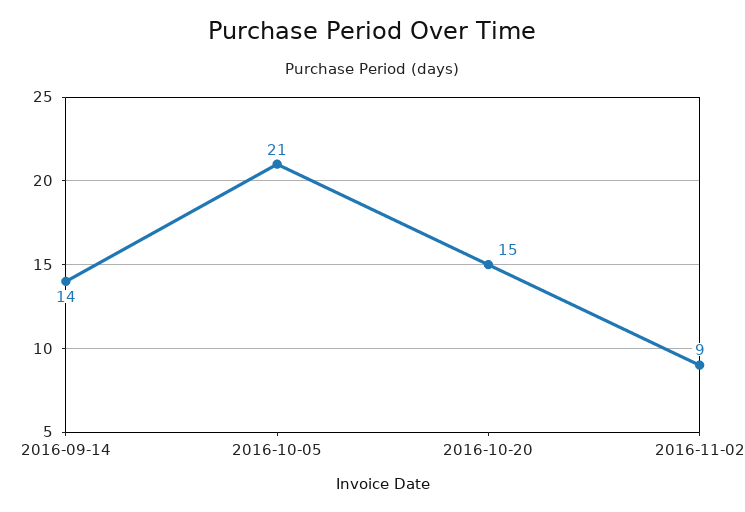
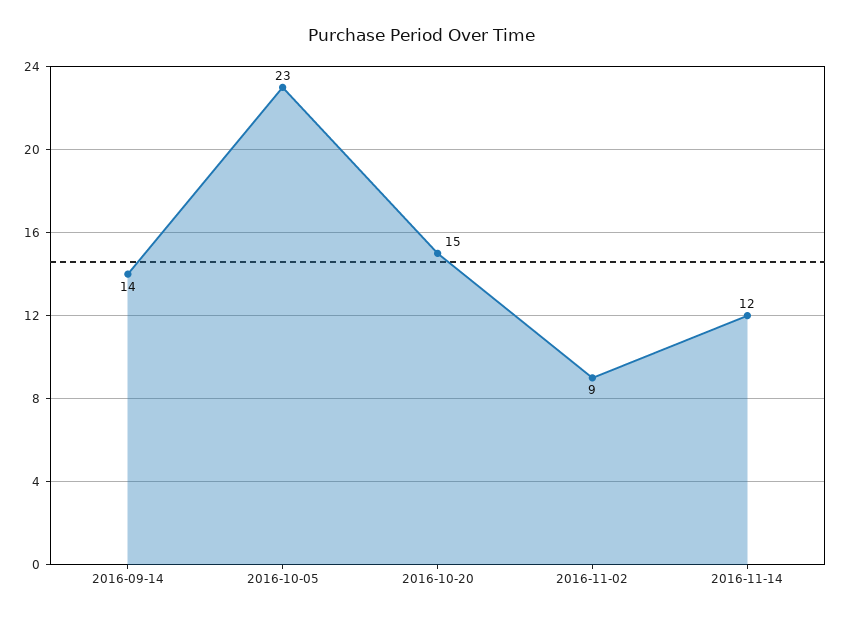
2016-10-05: 21 -> 23
2016-11-14: none -> 12

